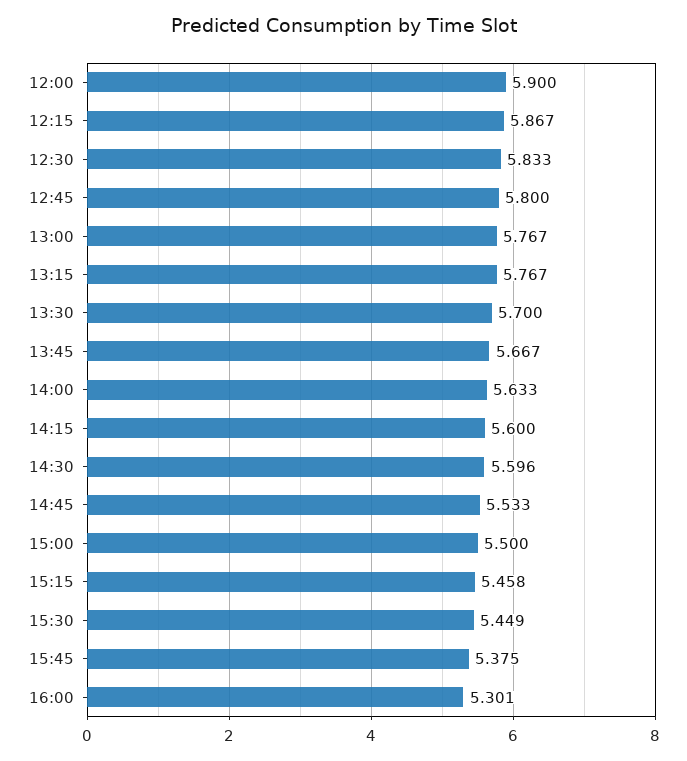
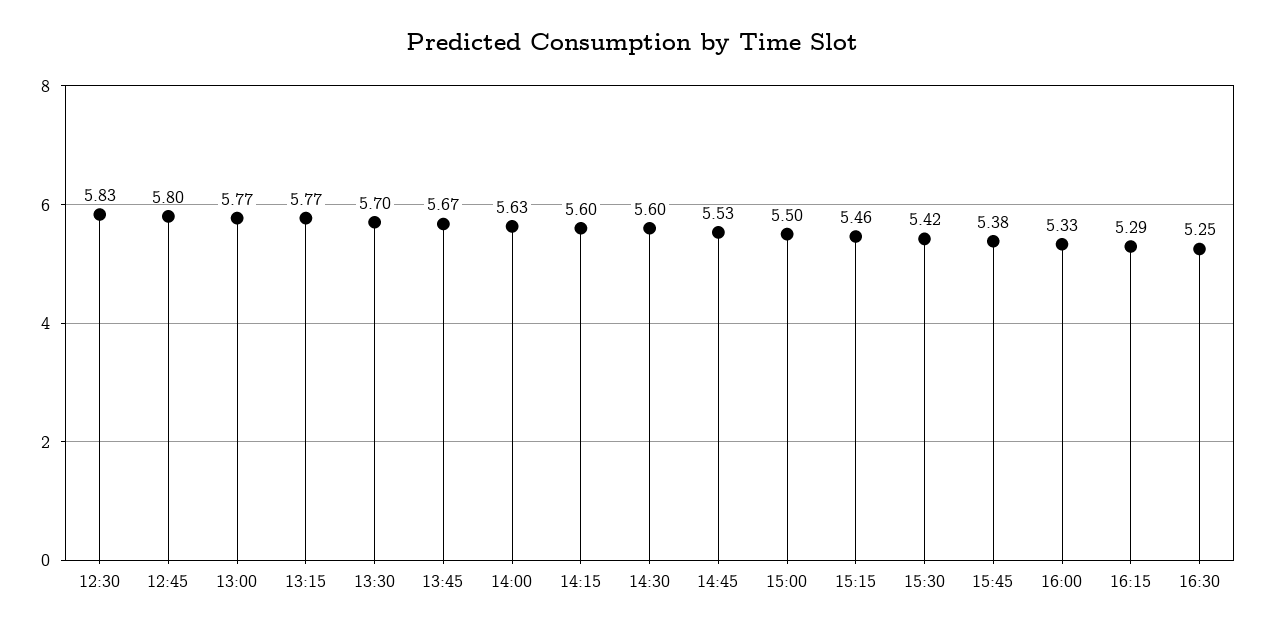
12:00: 5.9 -> none
12:15: 5.867 -> none
15:30: 5.449 -> 5.42
16:00: 5.301 -> 5.33
16:15: none -> 5.29
16:30: none -> 5.25

